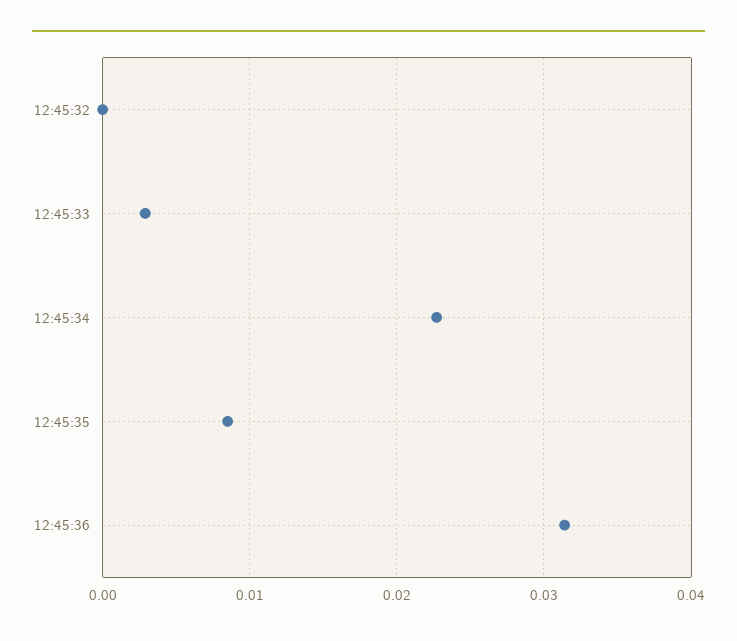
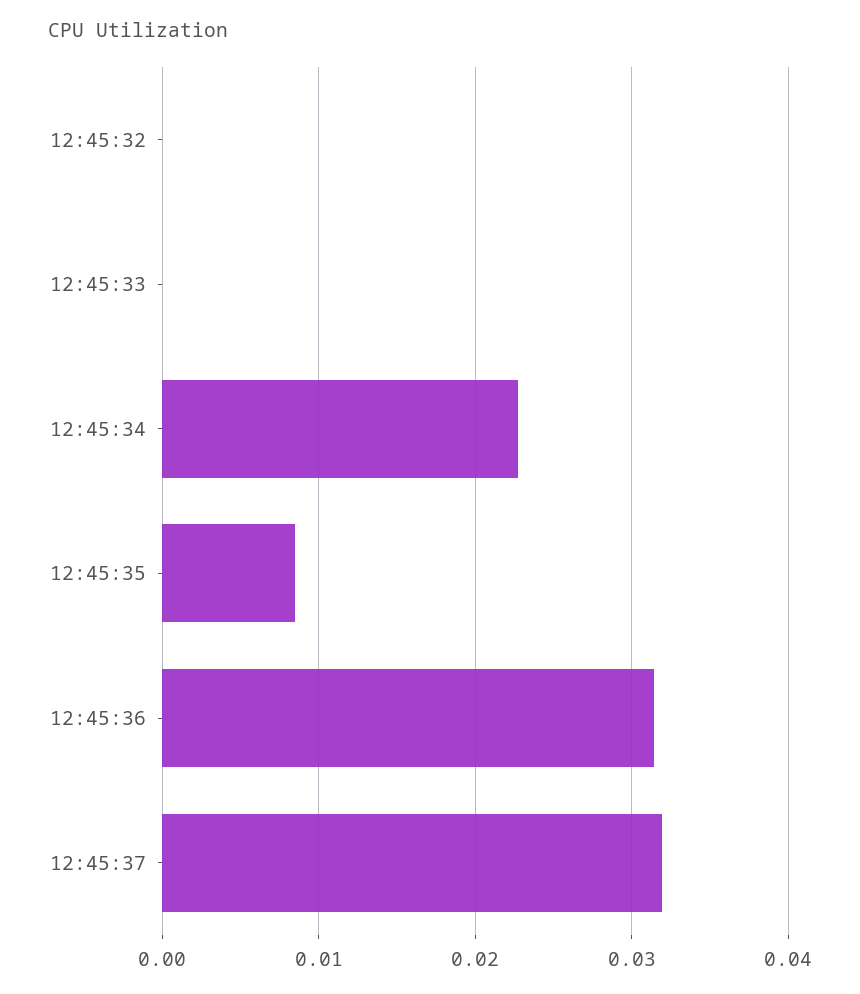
12:45:33: 0.003 -> 0
12:45:37: none -> 0.032

